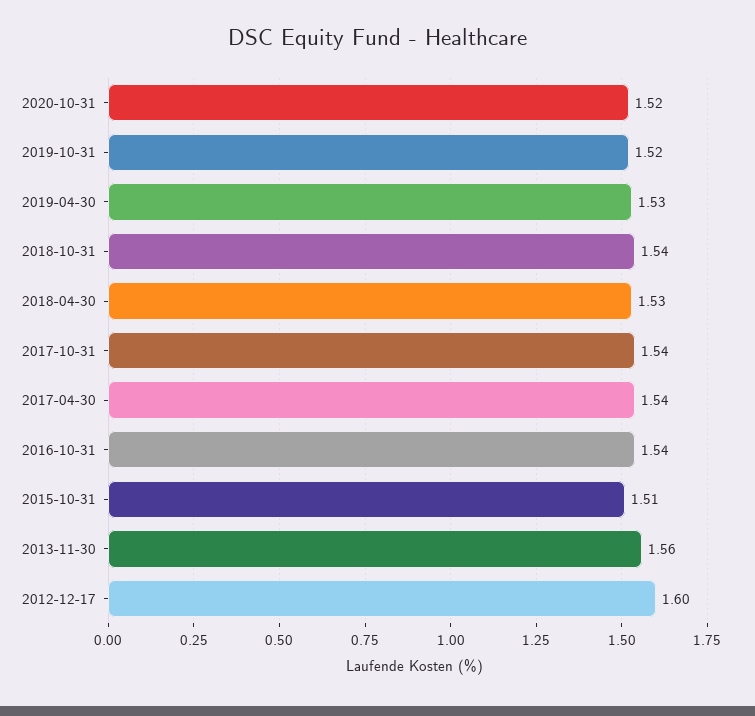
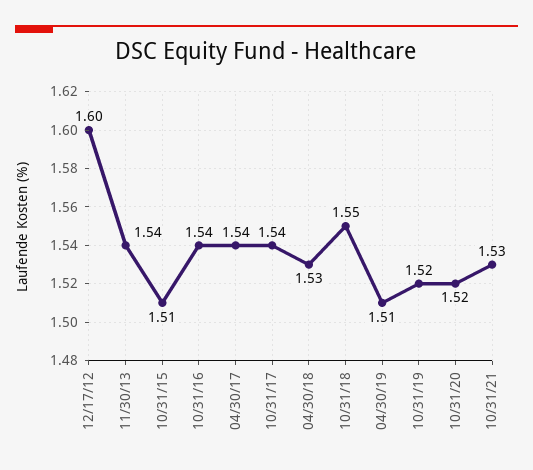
2019-04-30: 1.53 -> 1.51
2018-10-31: 1.54 -> 1.55
2013-11-30: 1.56 -> 1.54
10/31/21: none -> 1.53

